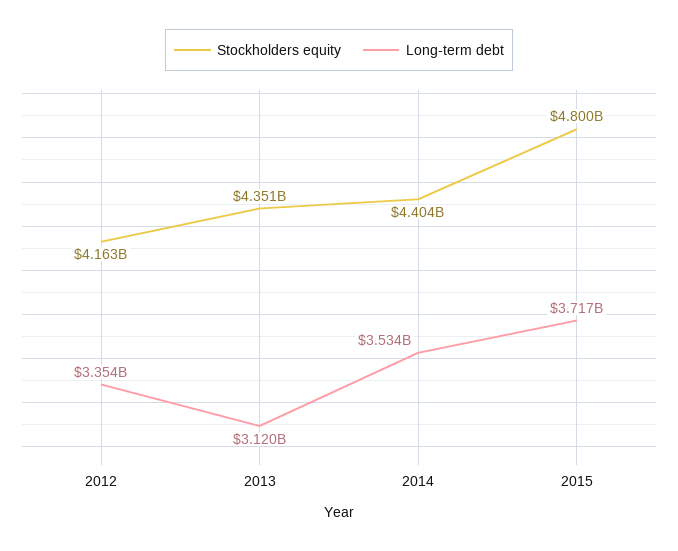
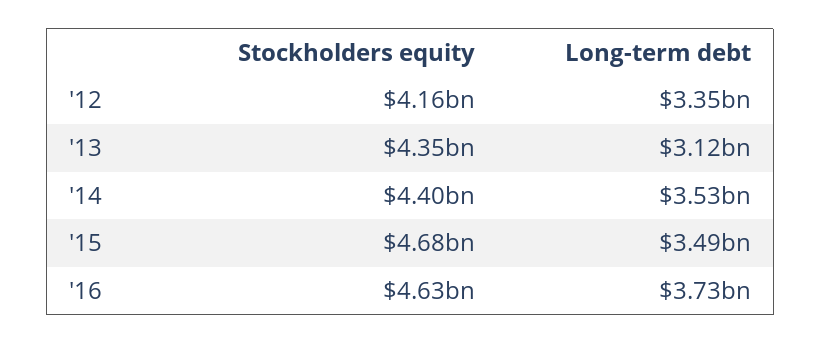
Stockholders equity, 2015: 4800000000 -> 4680000000
Long-term debt, 2015: 3717000000 -> 3490000000
Stockholders equity, '16: none -> 4630000000
Long-term debt, '16: none -> 3730000000

